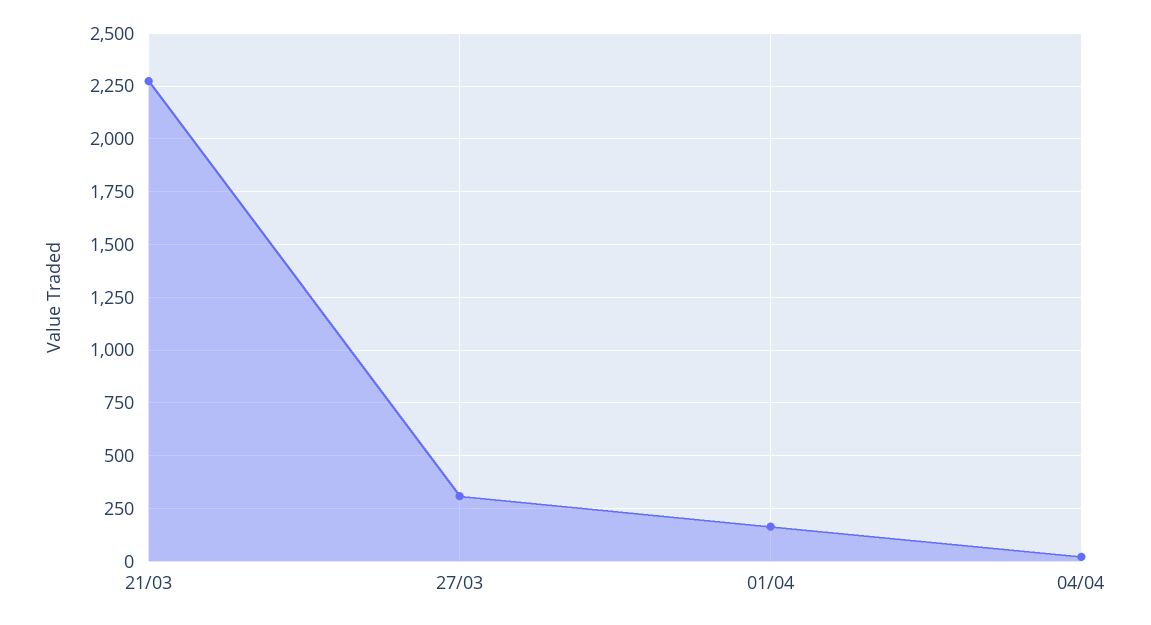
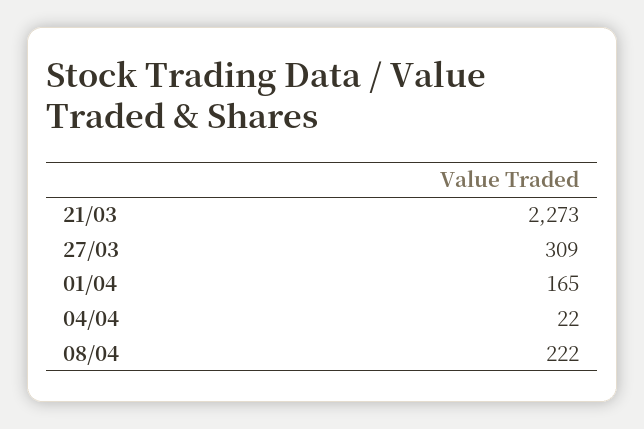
08/04: none -> 222

